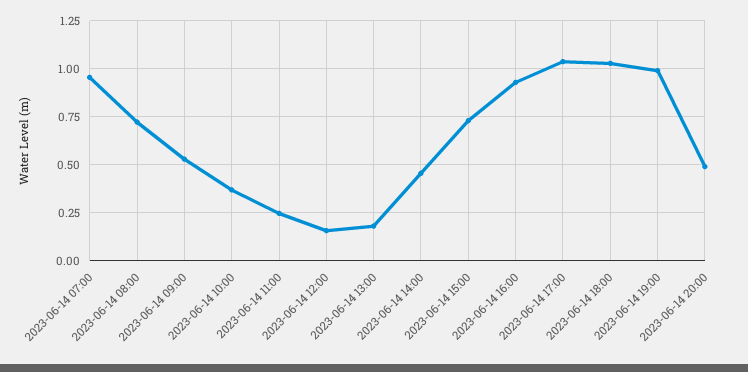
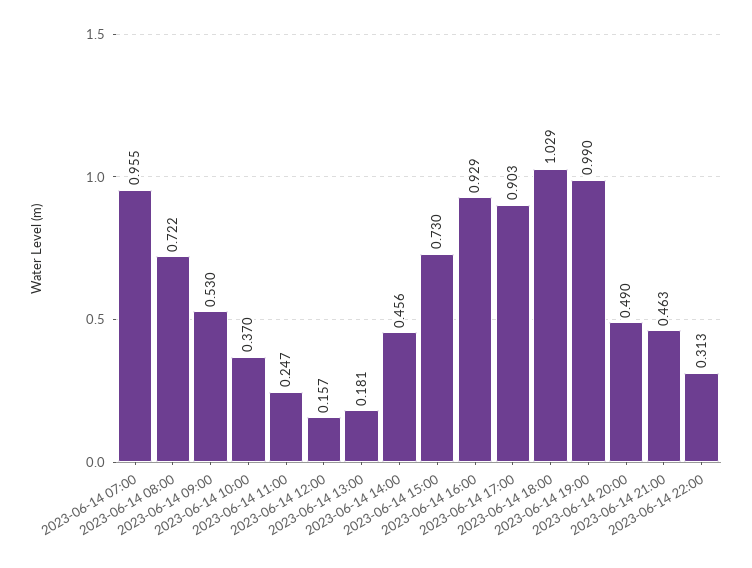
2023-06-14 17:00: 1.05 -> 0.903
2023-06-14 21:00: none -> 0.463
2023-06-14 22:00: none -> 0.313

